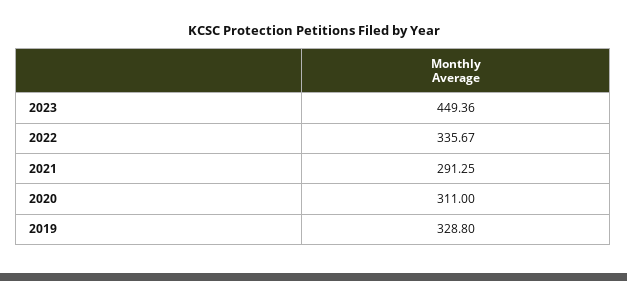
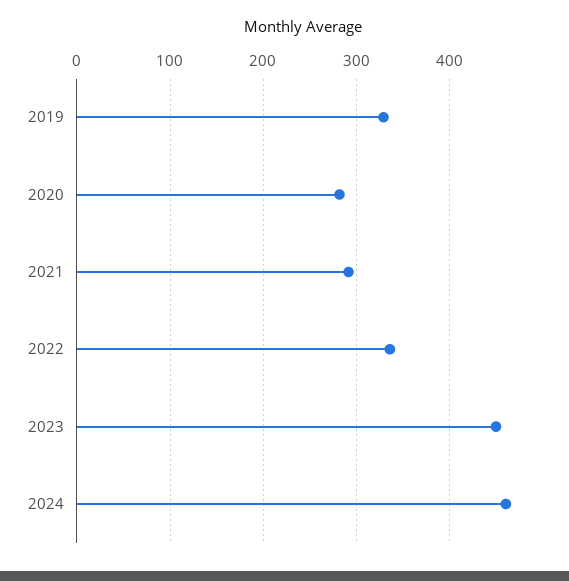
2020: 311 -> 280
2024: none -> 460

